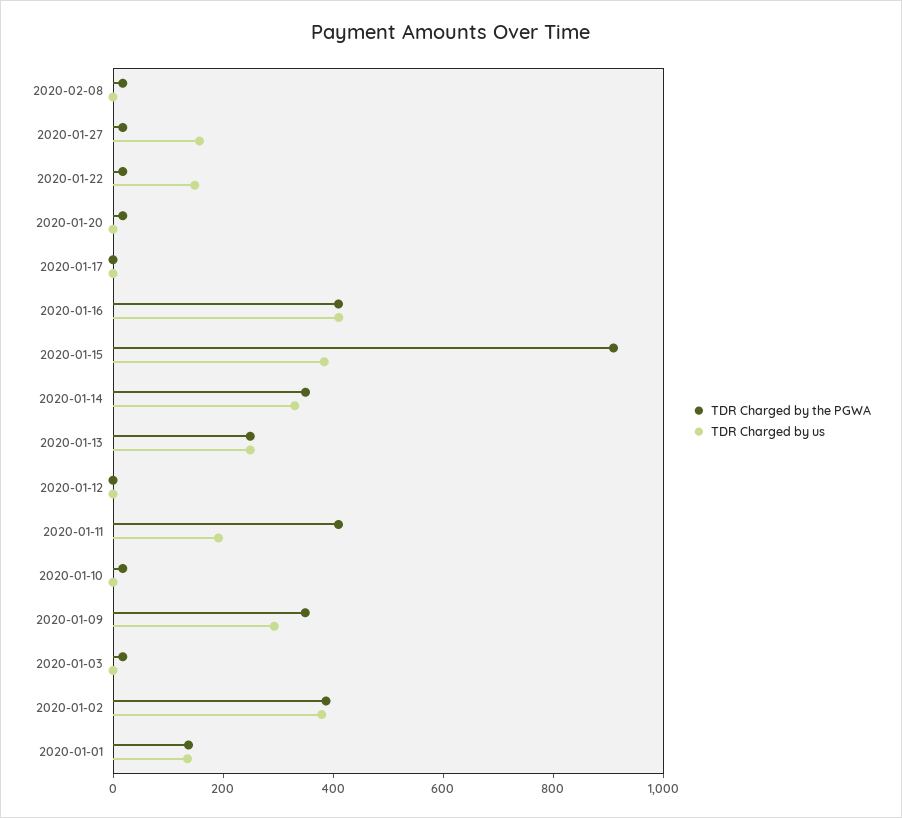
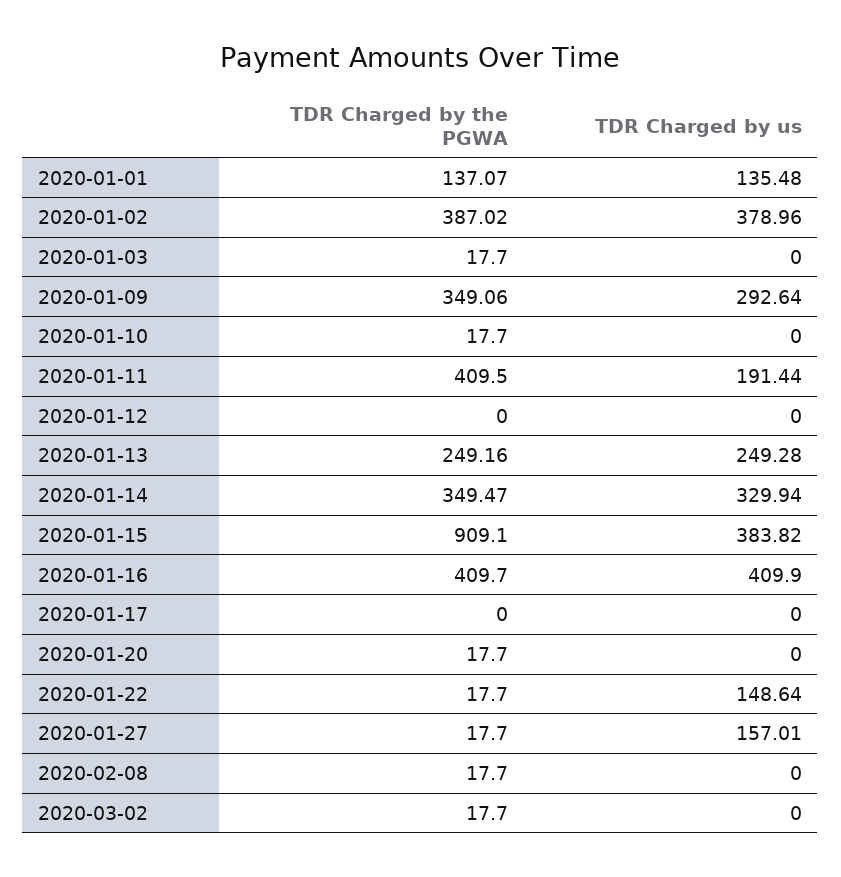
TDR Charged by the PGWA, 2020-03-02: none -> 17.7
TDR Charged by us, 2020-03-02: none -> 0

